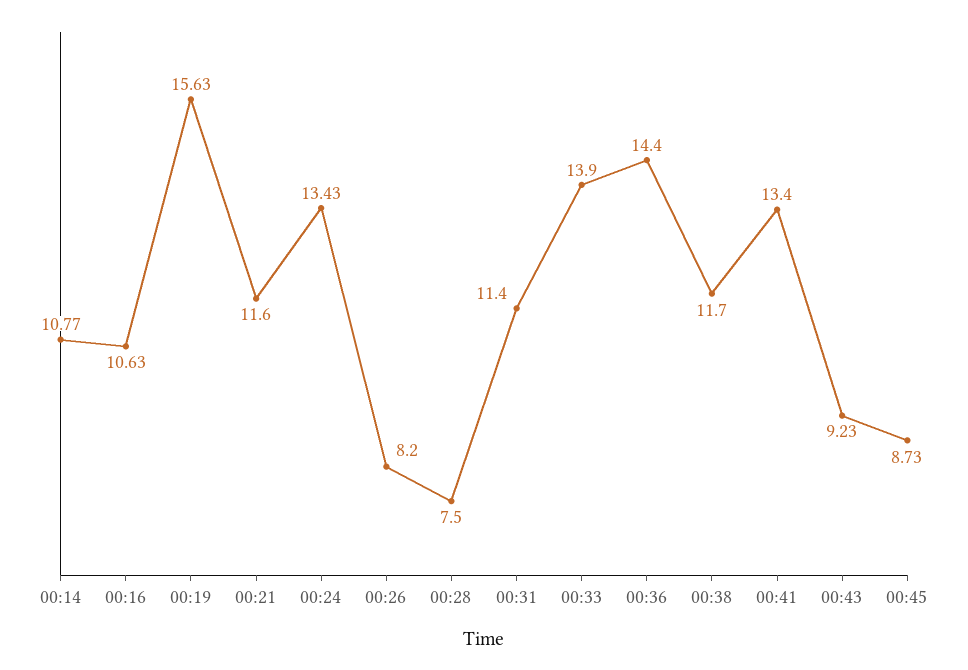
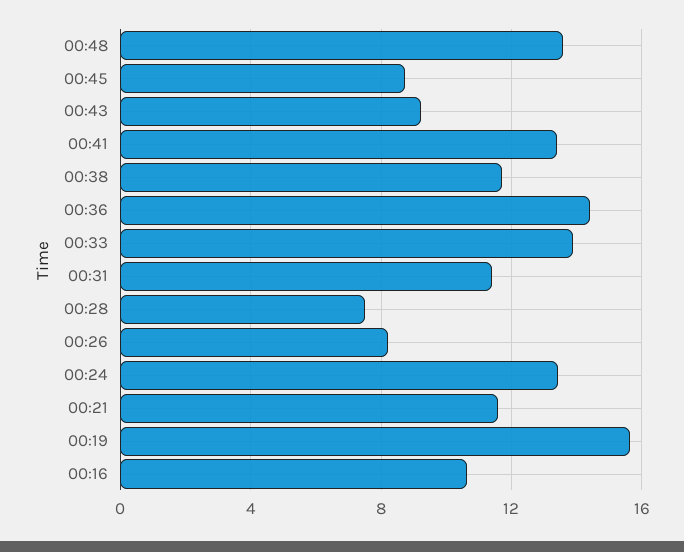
00:14: 10.77 -> none
00:48: none -> 13.5

